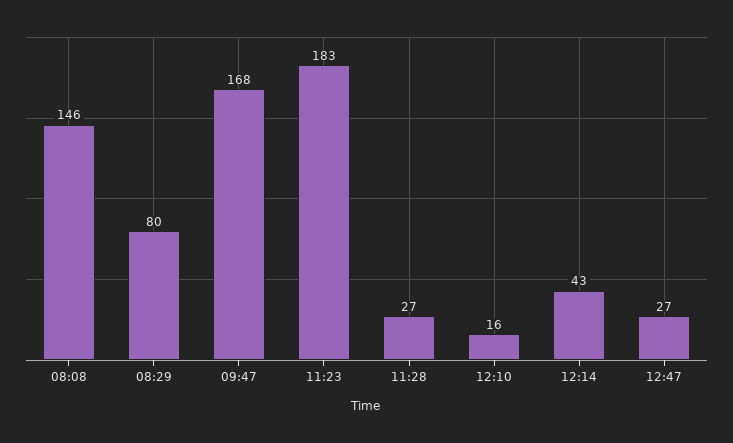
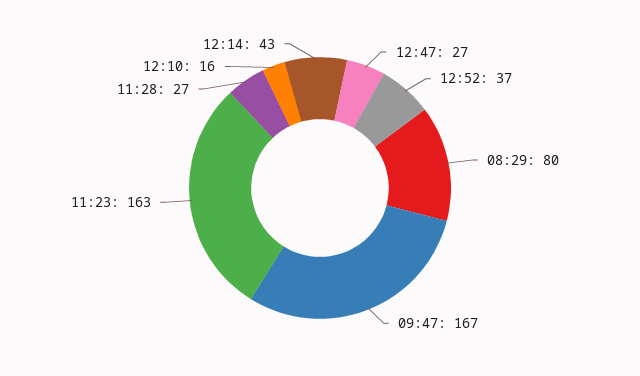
08:08: 146 -> none
09:47: 168 -> 167
11:23: 183 -> 163
12:52: none -> 37

